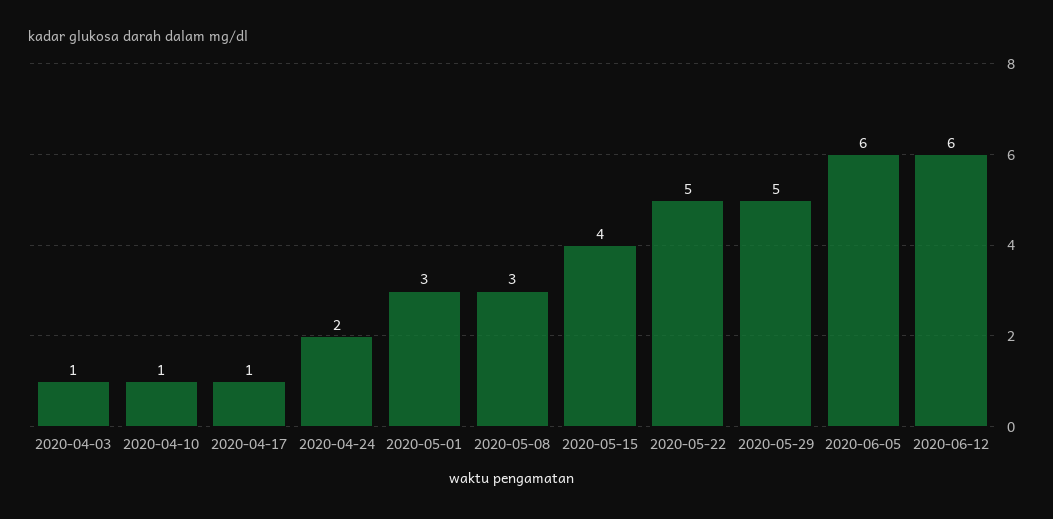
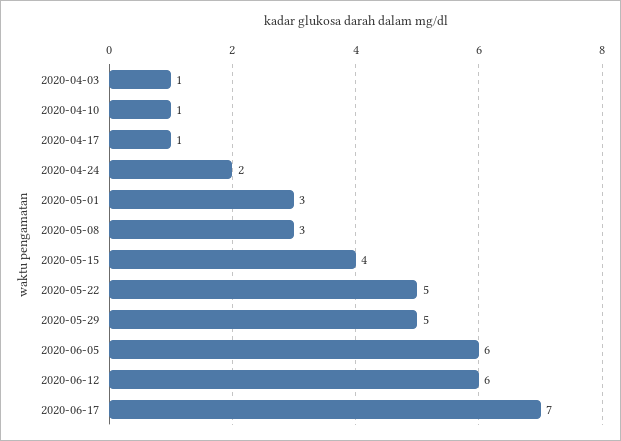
2020-06-17: none -> 7

